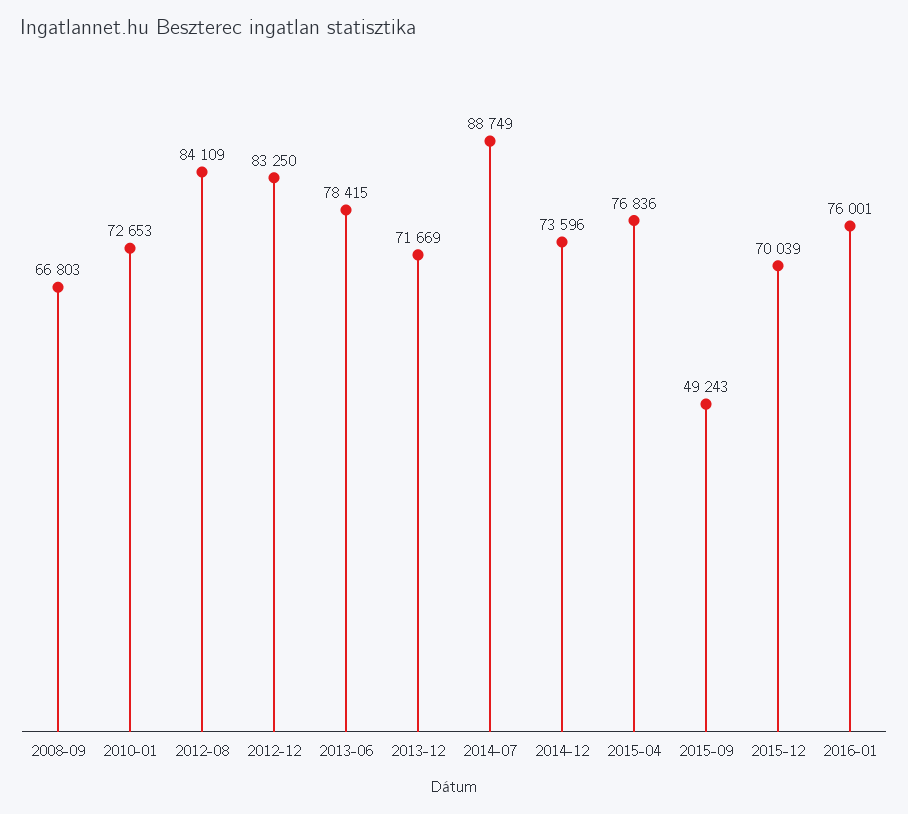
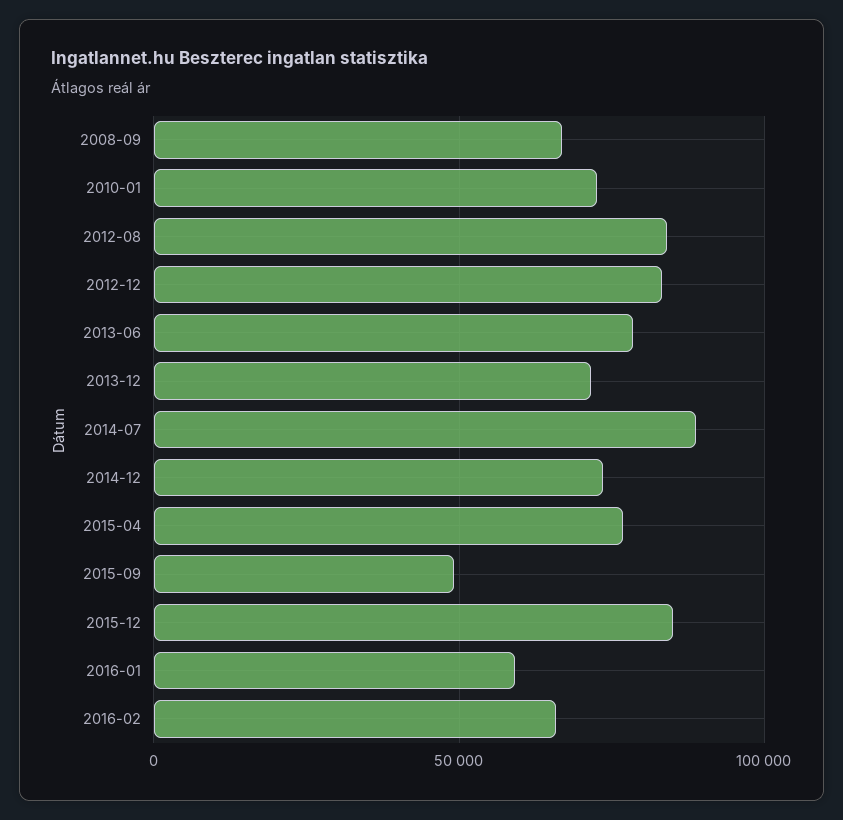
2015-12: 70039 -> 85000
2016-01: 76001 -> 60000
2016-02: none -> 65000

